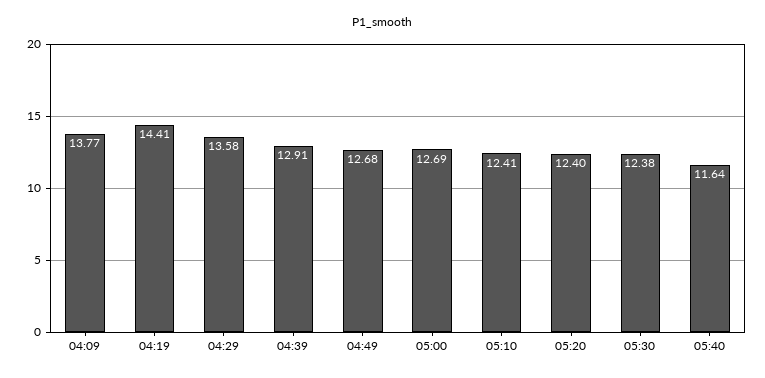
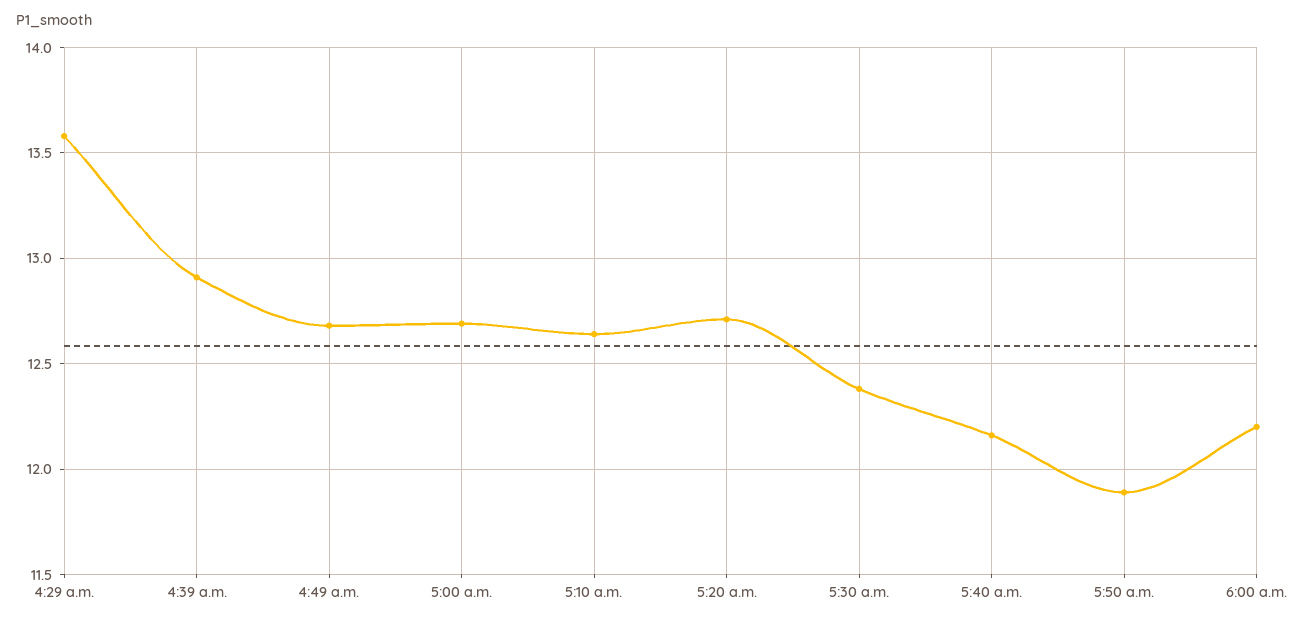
04:09: 13.77 -> none
04:19: 14.41 -> none
05:10: 12.41 -> 12.65
05:20: 12.4 -> 12.7
05:40: 11.64 -> 12.15
5:50 a.m.: none -> 11.9
6:00 a.m.: none -> 12.2

